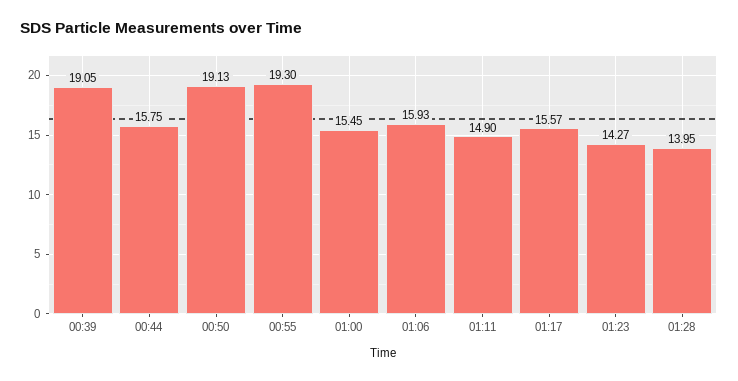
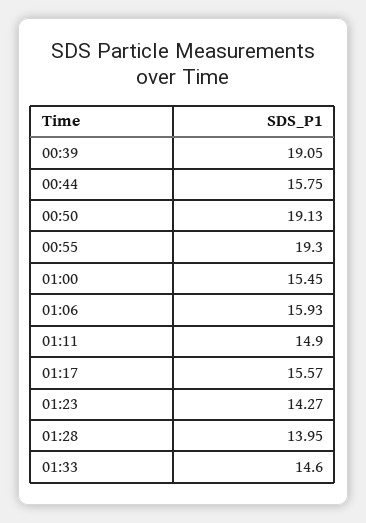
01:33: none -> 14.6

